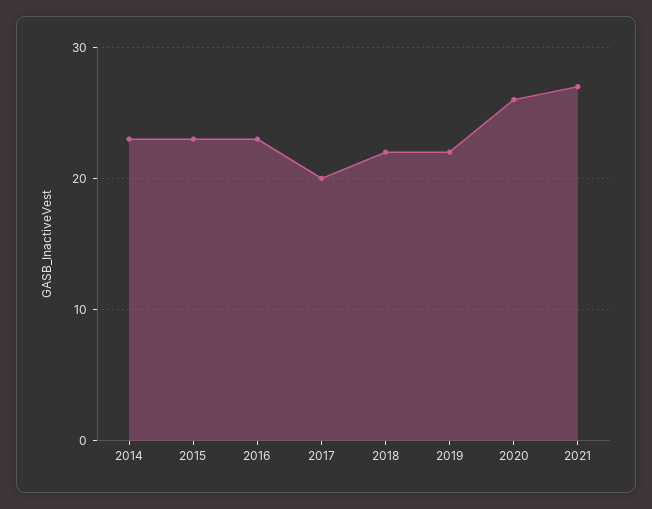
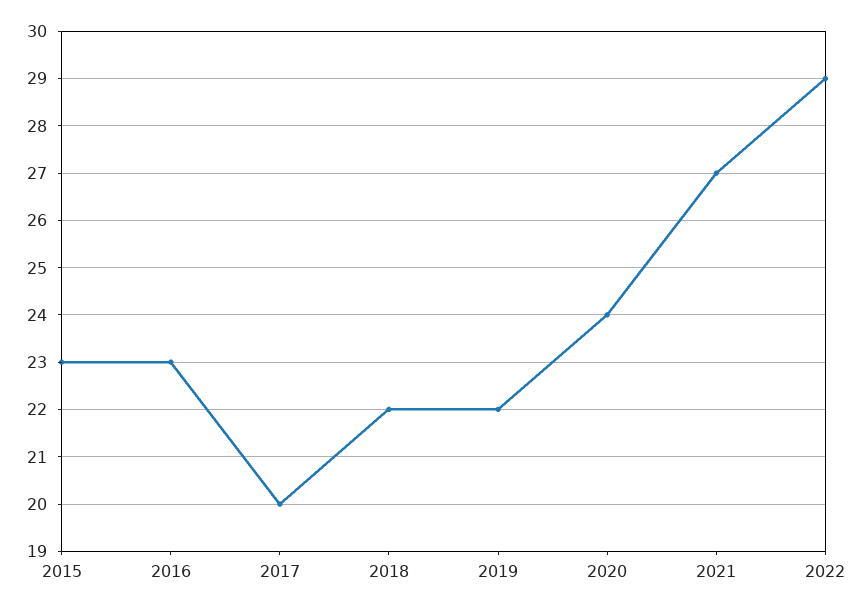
2014: 23 -> none
2020: 26 -> 24
2022: none -> 29

